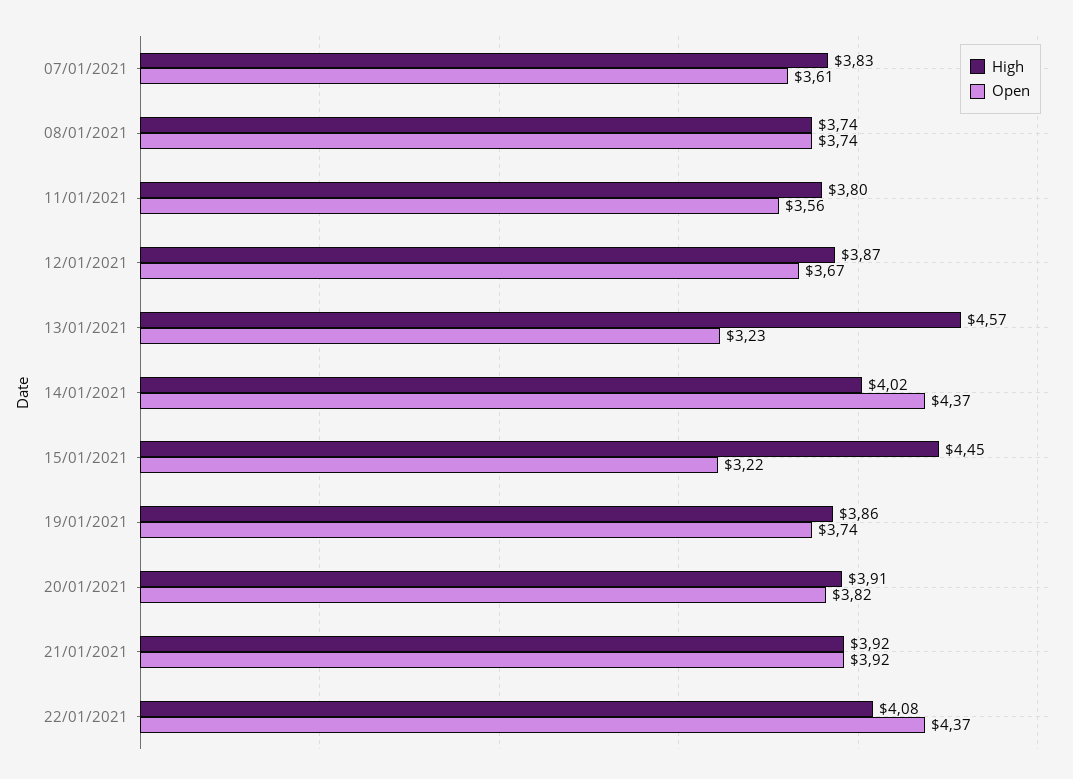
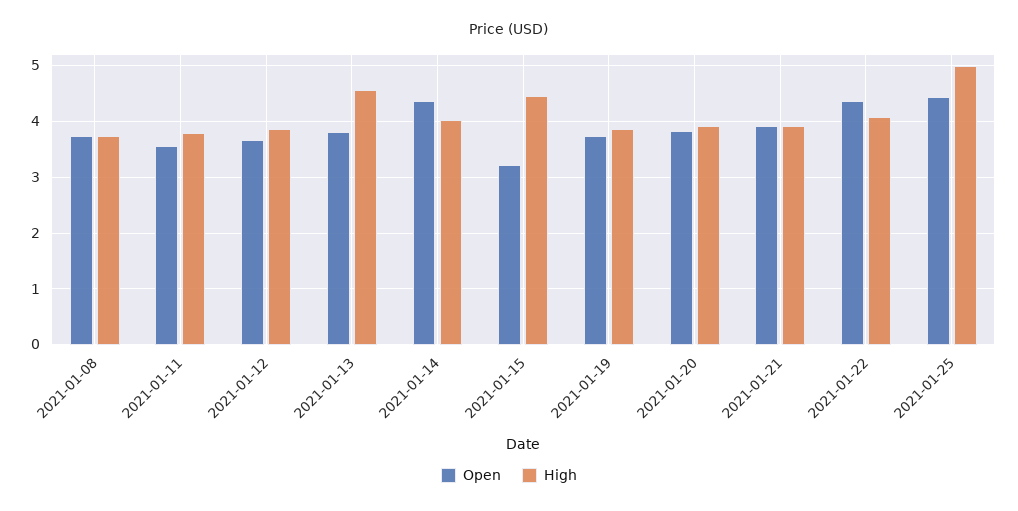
High, 07/01/2021: 3.83 -> none
Open, 07/01/2021: 3.61 -> none
Open, 13/01/2021: 3.23 -> 3.8
Open, 2021-01-25: none -> 4.4
High, 2021-01-25: none -> 5

